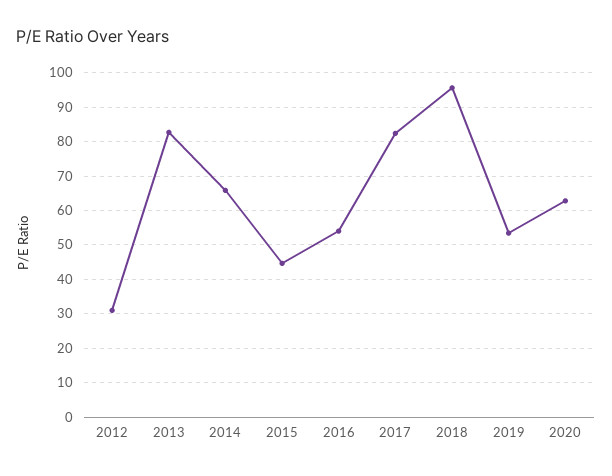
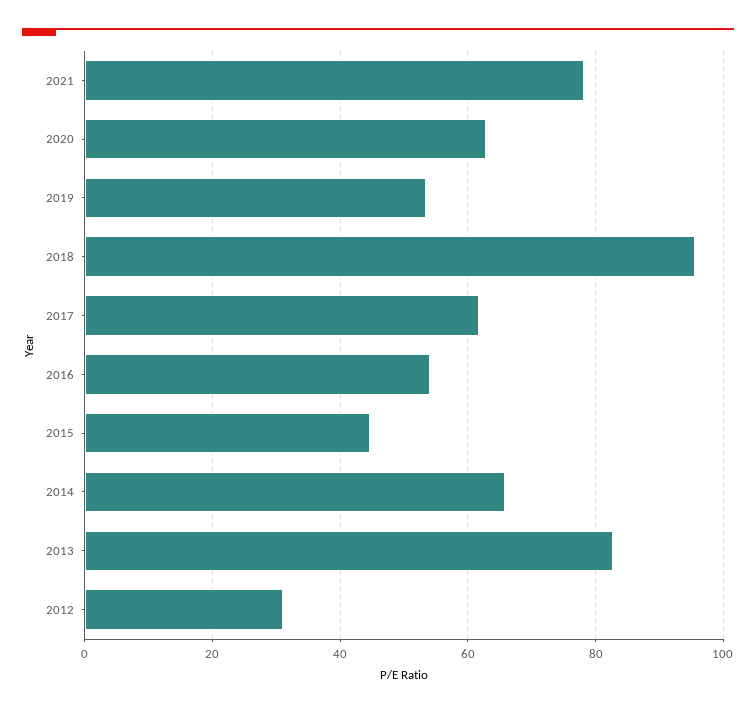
2017: 82 -> 62
2021: none -> 78

